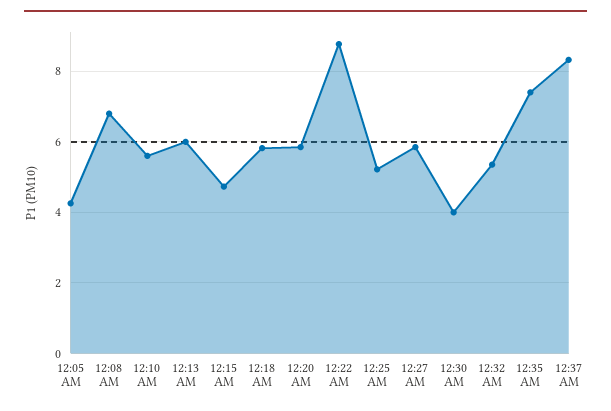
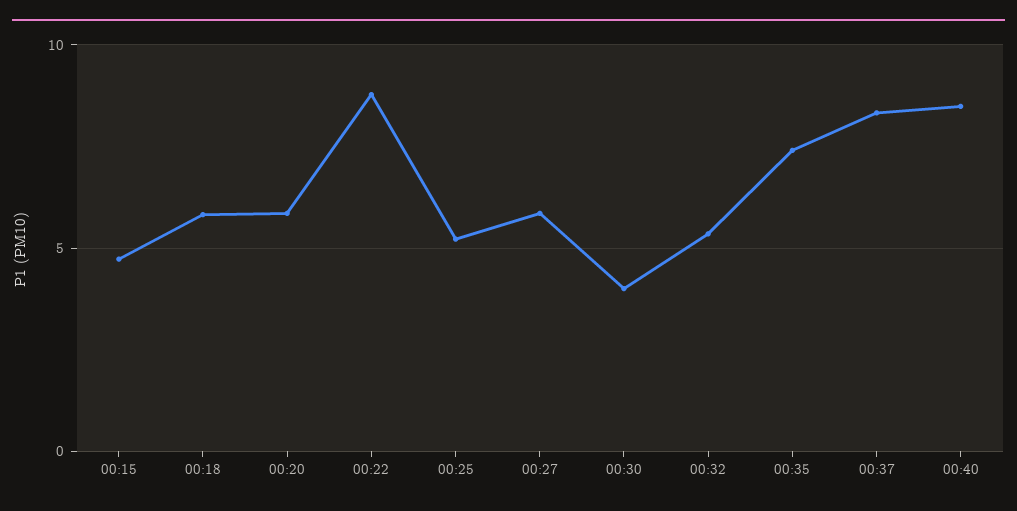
12:05 AM: 4.2 -> none
12:08 AM: 6.8 -> none
12:10 AM: 5.6 -> none
12:13 AM: 6 -> none
00:40: none -> 8.5

